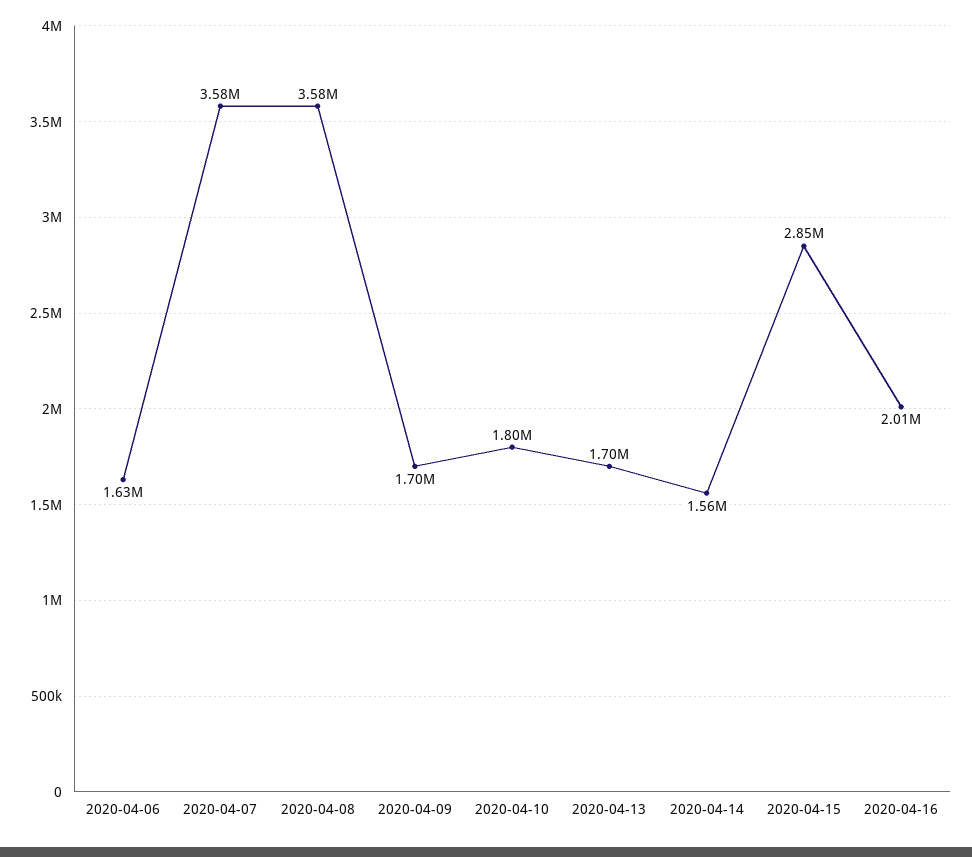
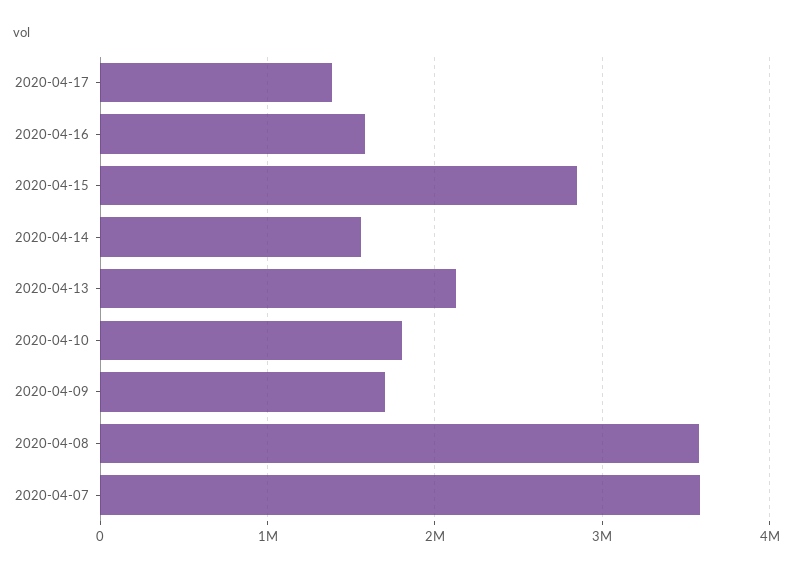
2020-04-06: 1630000 -> none
2020-04-13: 1700000 -> 2100000
2020-04-16: 2010000 -> 1600000
2020-04-17: none -> 1400000

